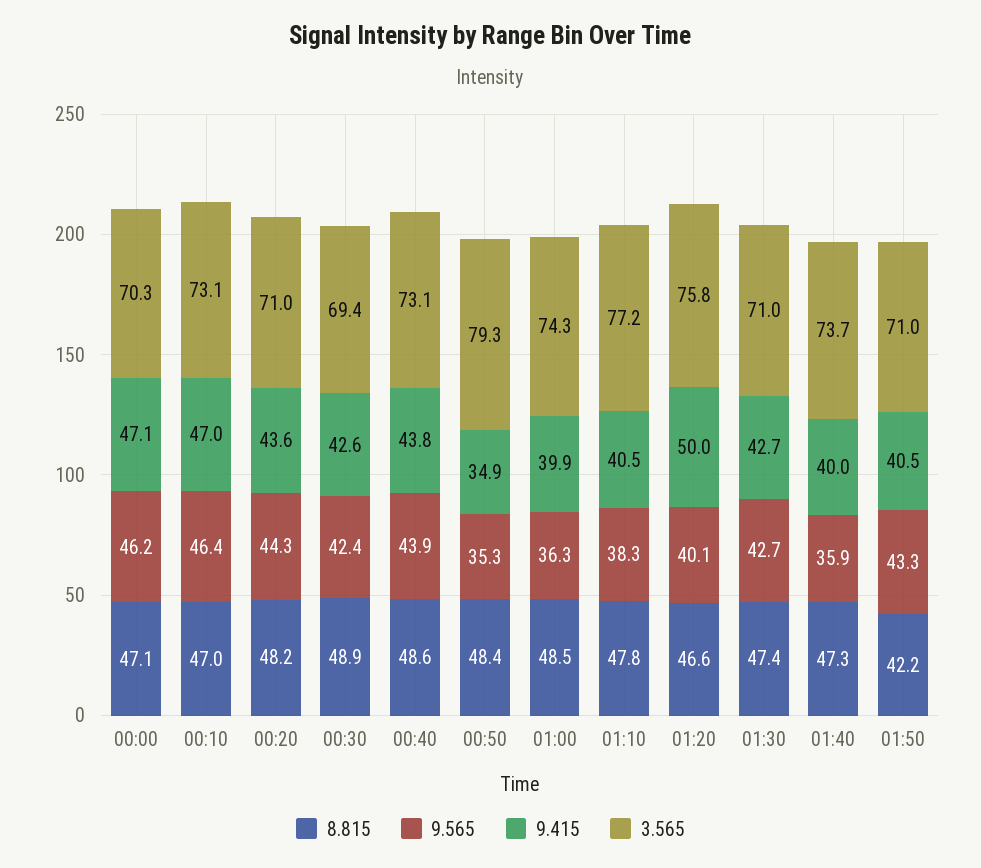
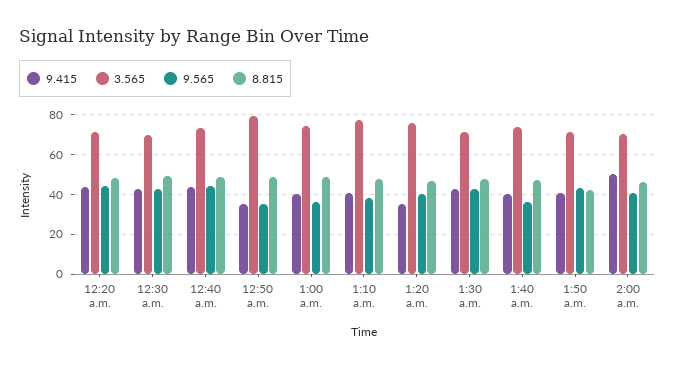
8.815, 00:00: 47.1 -> none
9.565, 00:00: 46.2 -> none
9.415, 00:00: 47.1 -> none
3.565, 00:00: 70.3 -> none
8.815, 00:10: 47 -> none
9.565, 00:10: 46.4 -> none
9.415, 00:10: 47 -> none
3.565, 00:10: 73.1 -> none
9.415, 01:20: 50 -> 35
9.415, 2:00 a.m.: none -> 50
3.565, 2:00 a.m.: none -> 70
9.565, 2:00 a.m.: none -> 40
8.815, 2:00 a.m.: none -> 45

